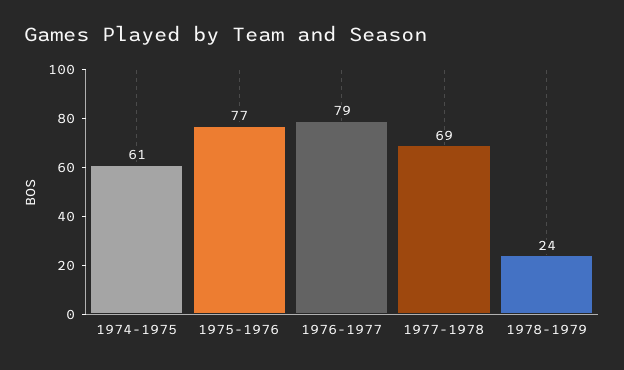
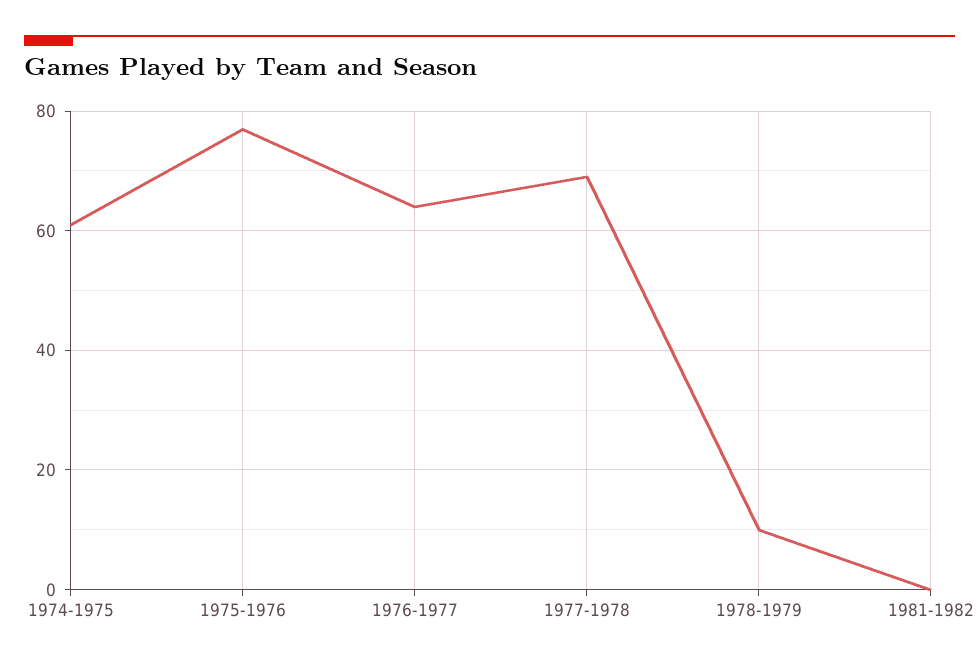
1976-1977: 79 -> 65
1978-1979: 24 -> 10
1981-1982: none -> 0

